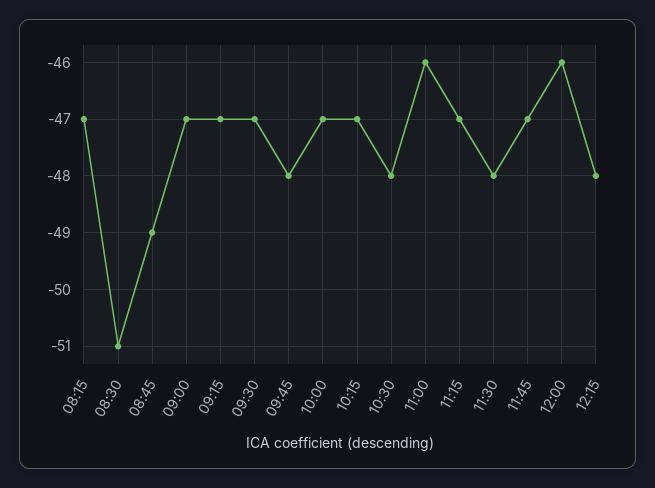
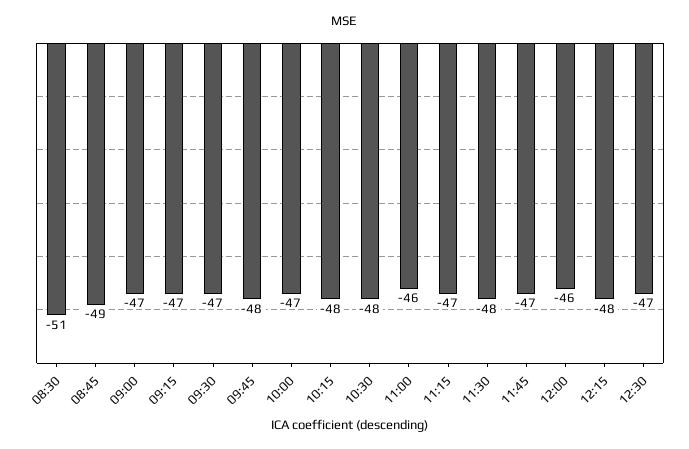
08:15: -47 -> none
10:15: -47 -> -48
12:30: none -> -47

